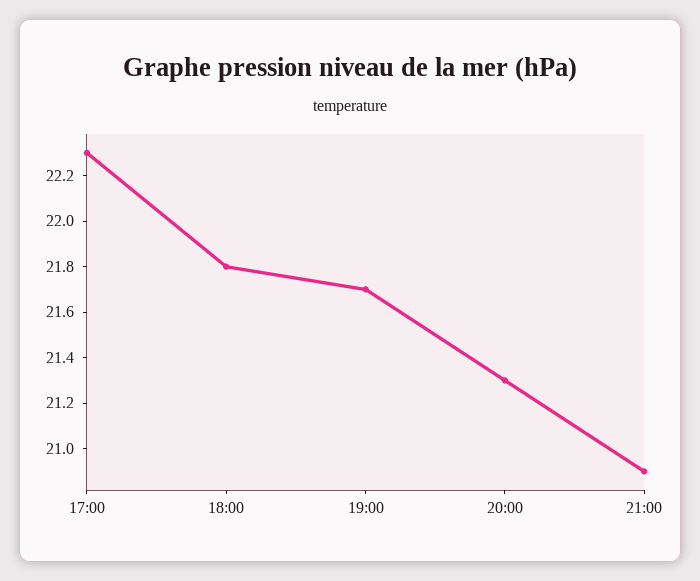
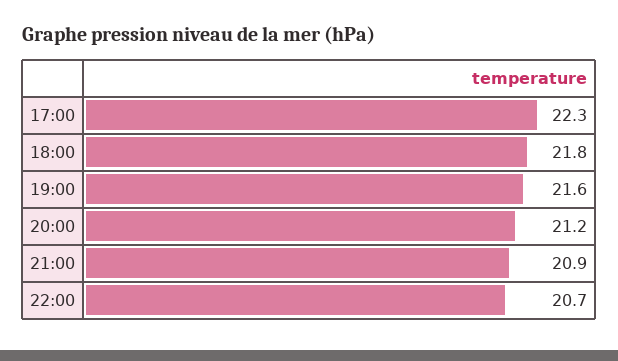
19:00: 21.7 -> 21.6
20:00: 21.3 -> 21.2
22:00: none -> 20.7

